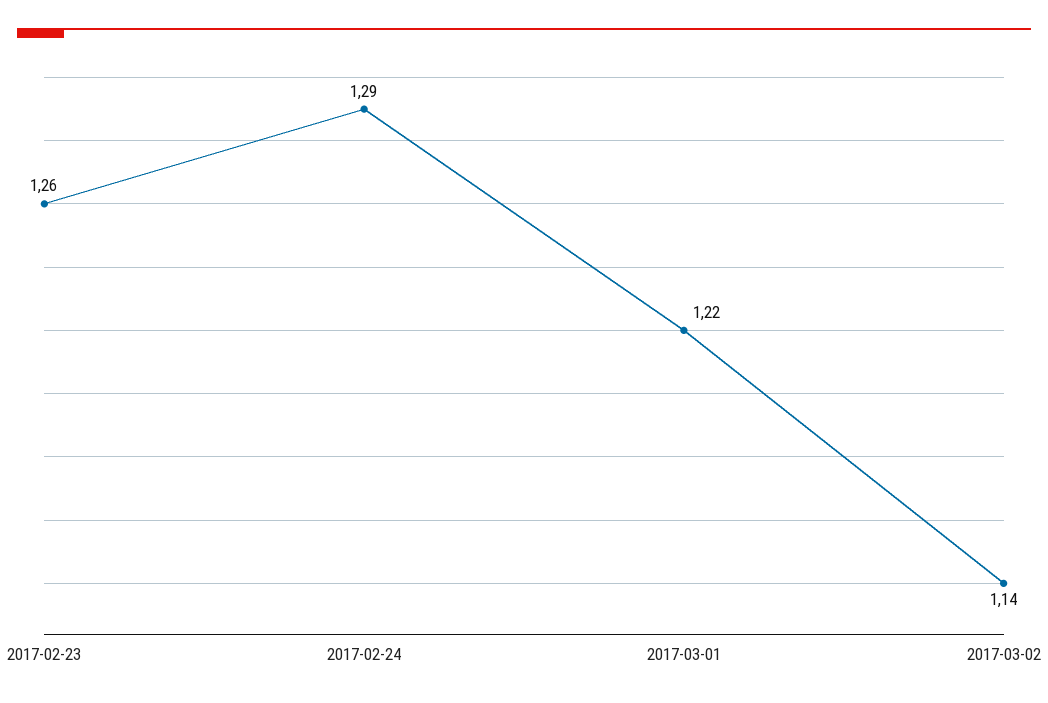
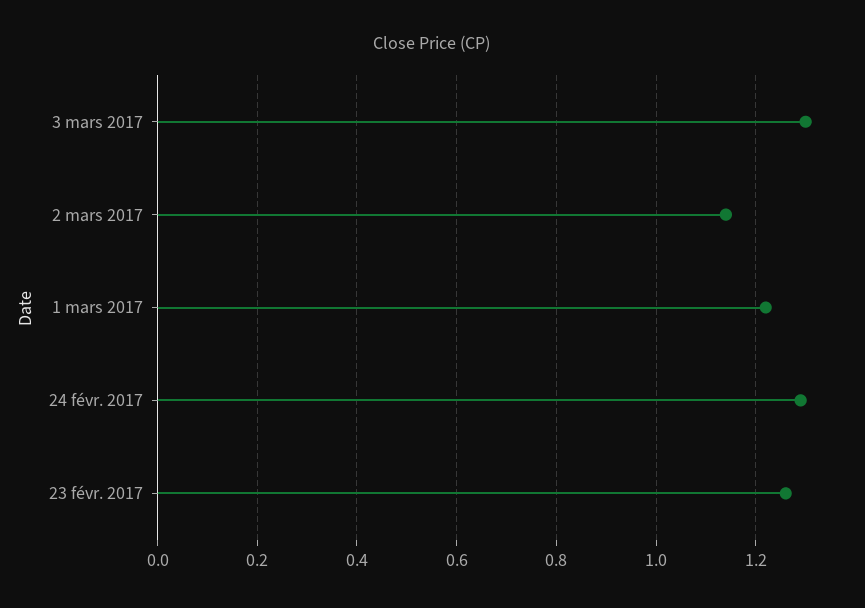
3 mars 2017: none -> 1.3

